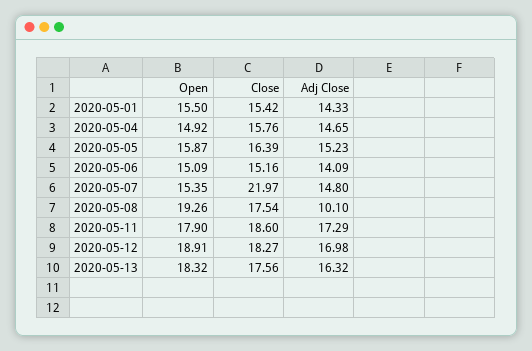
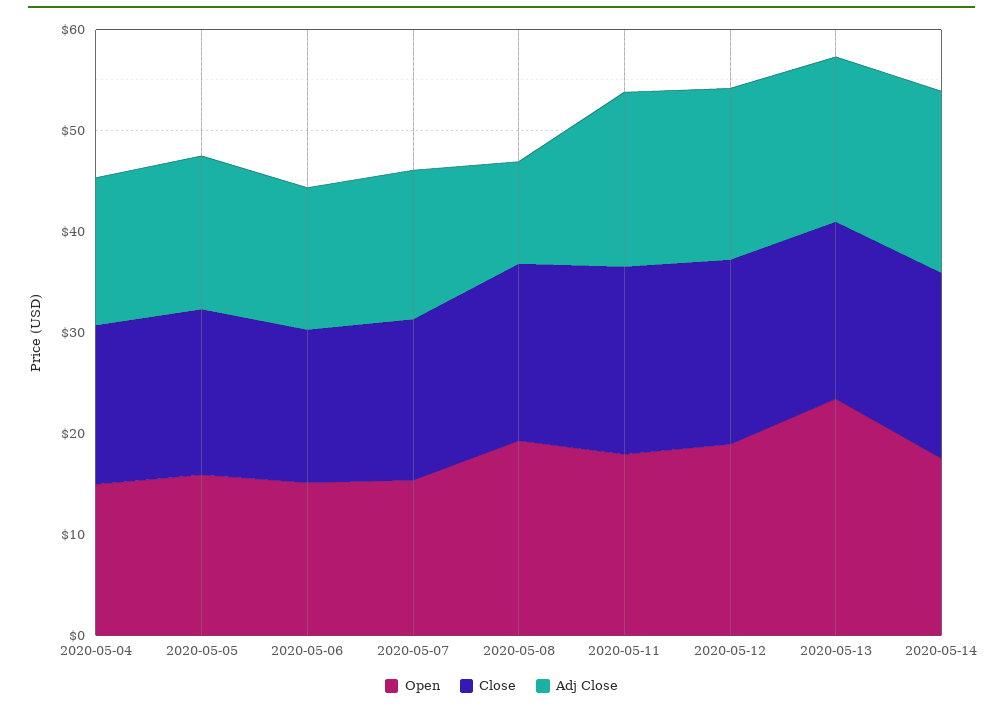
Open, 2020-05-01: 15.5 -> none
Close, 2020-05-01: 15.42 -> none
Adj Close, 2020-05-01: 14.33 -> none
Close, 2020-05-07: 21.97 -> 16
Open, 2020-05-13: 18.32 -> 24
Open, 2020-05-14: none -> 18
Close, 2020-05-14: none -> 18
Adj Close, 2020-05-14: none -> 18

